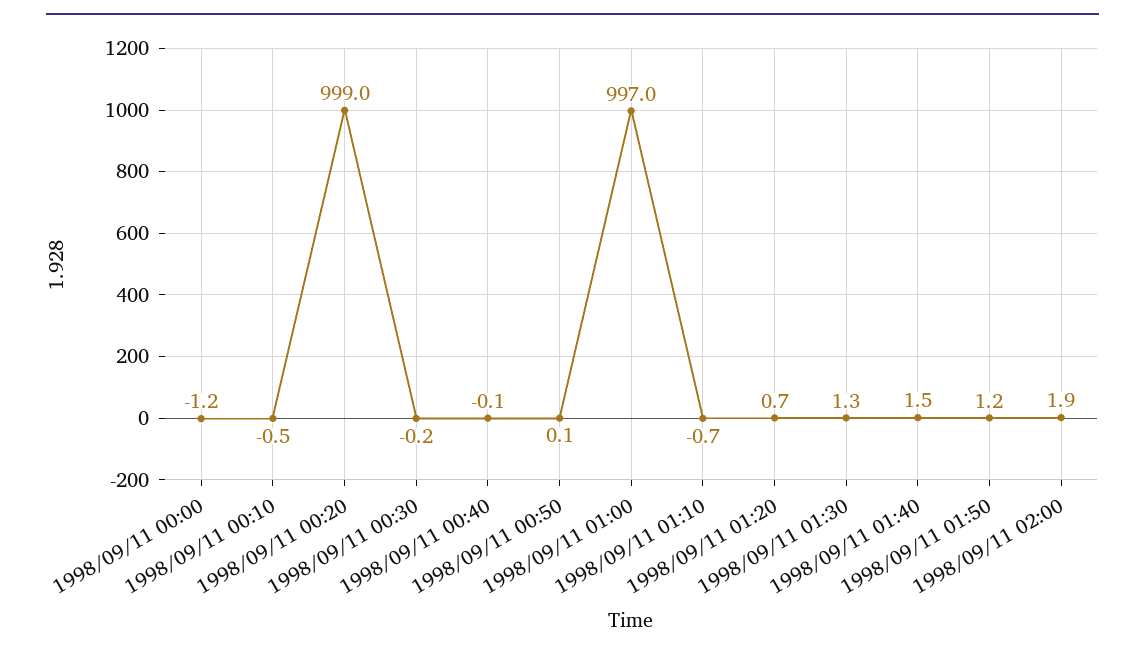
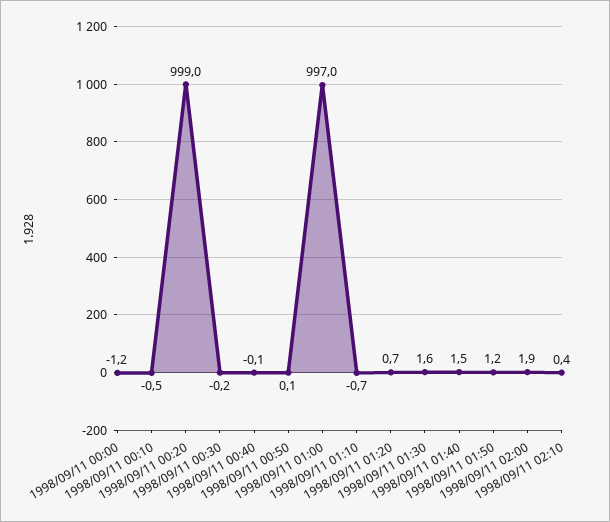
1998/09/11 01:30: 1.3 -> 1.6
1998/09/11 02:10: none -> 0.4

